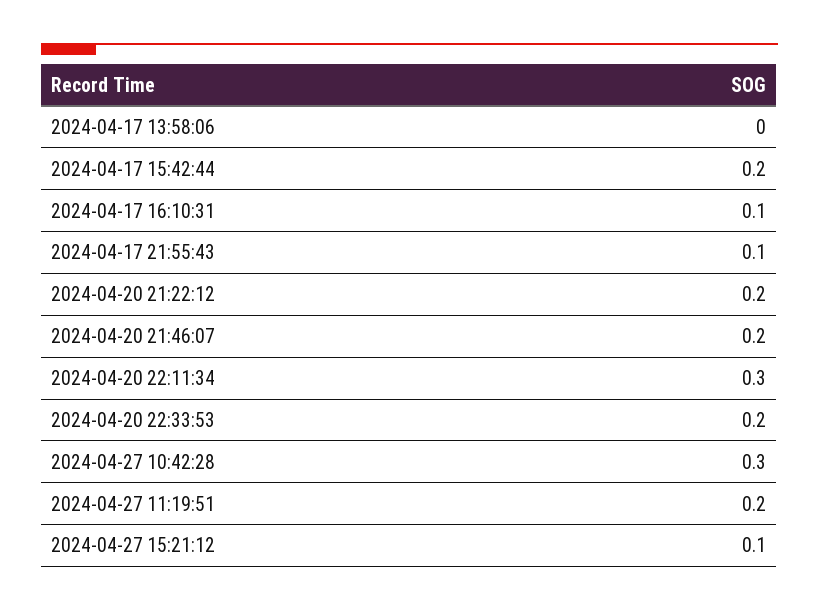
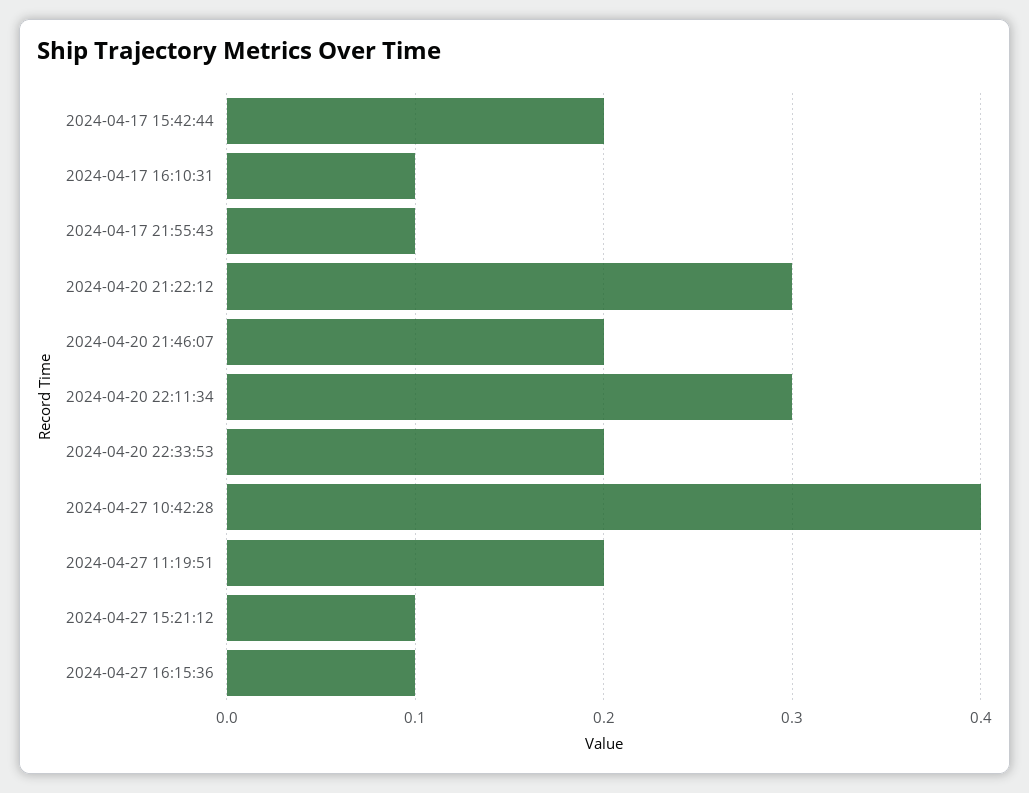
2024-04-17 13:58:06: 0 -> none
2024-04-20 21:22:12: 0.2 -> 0.3
2024-04-27 10:42:28: 0.3 -> 0.4
2024-04-27 16:15:36: none -> 0.1

